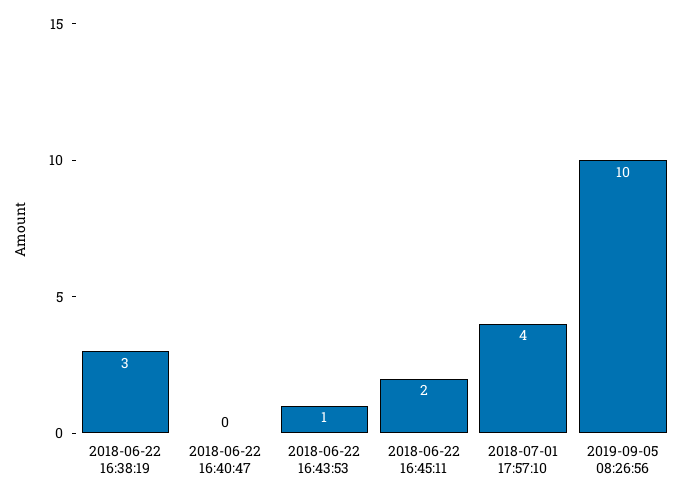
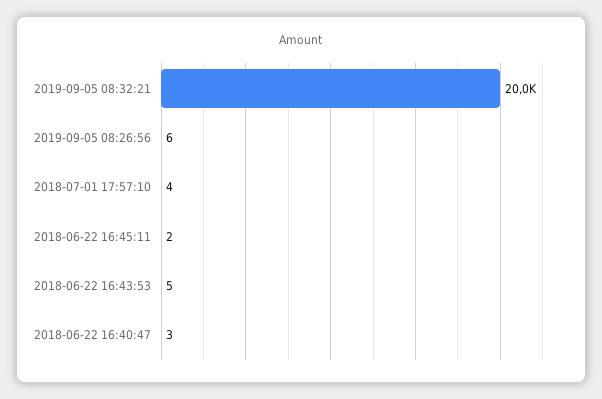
2018-06-22 16:38:19: 3 -> none
2018-06-22 16:40:47: 0 -> 3
2018-06-22 16:43:53: 1 -> 5
2019-09-05 08:26:56: 10 -> 6
2019-09-05 08:32:21: none -> 20000

